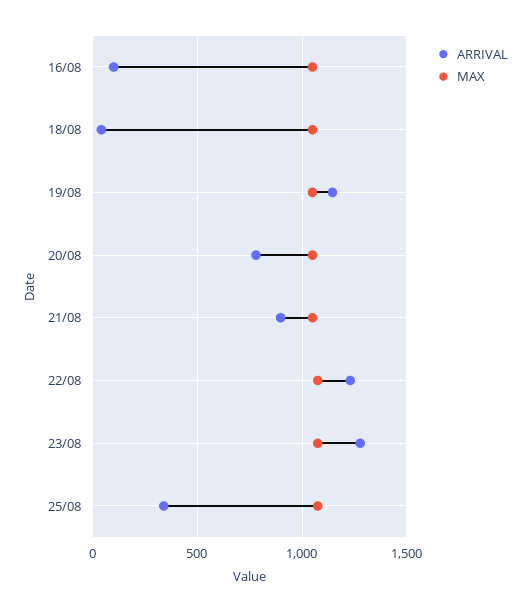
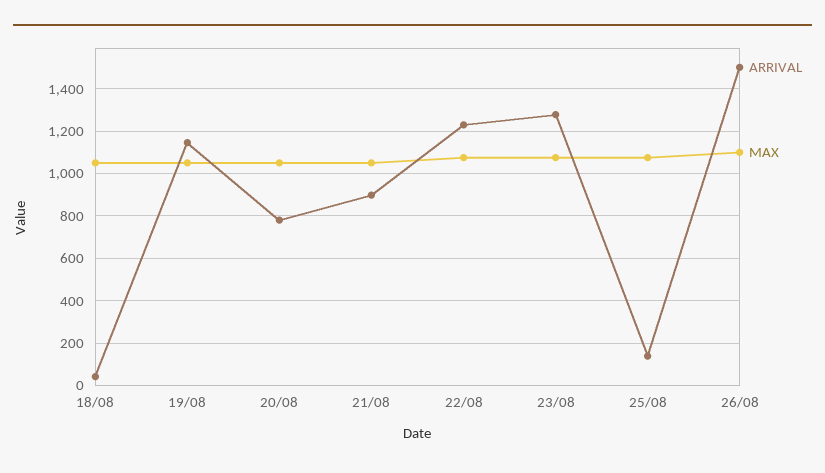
ARRIVAL, 16/08: 100 -> none
MAX, 16/08: 1050 -> none
ARRIVAL, 25/08: 350 -> 150
ARRIVAL, 26/08: none -> 1500
MAX, 26/08: none -> 1100

